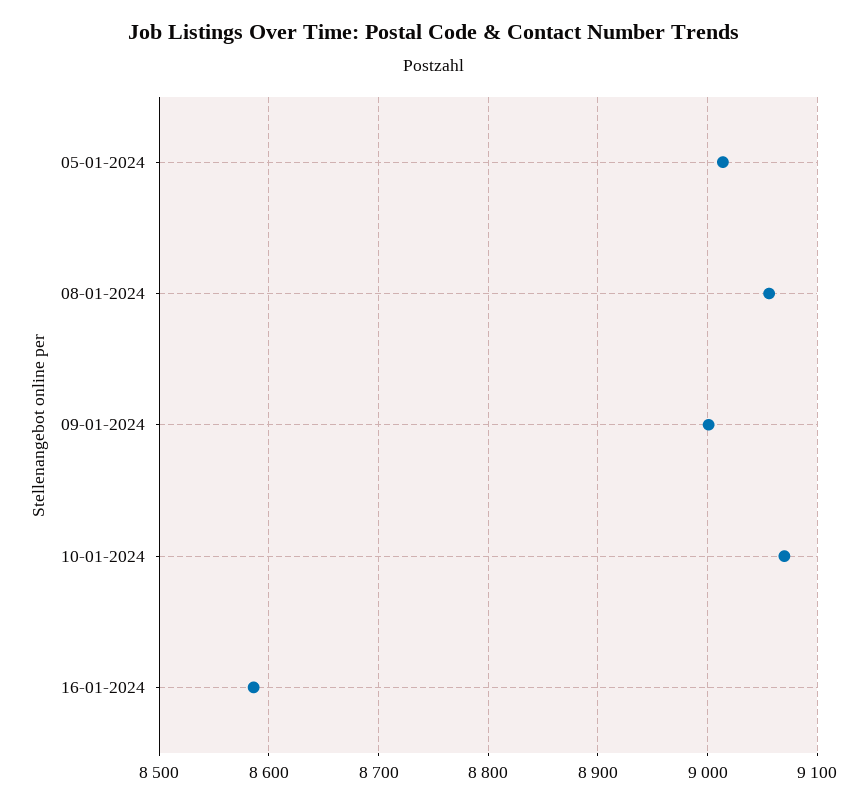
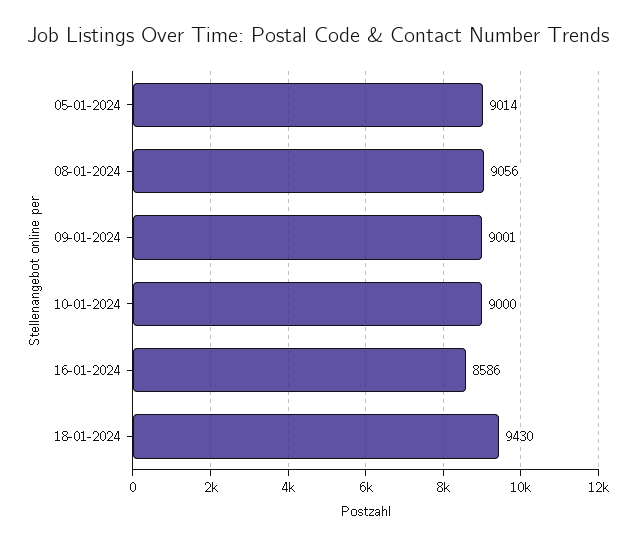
10-01-2024: 9070 -> 9000
18-01-2024: none -> 9430

